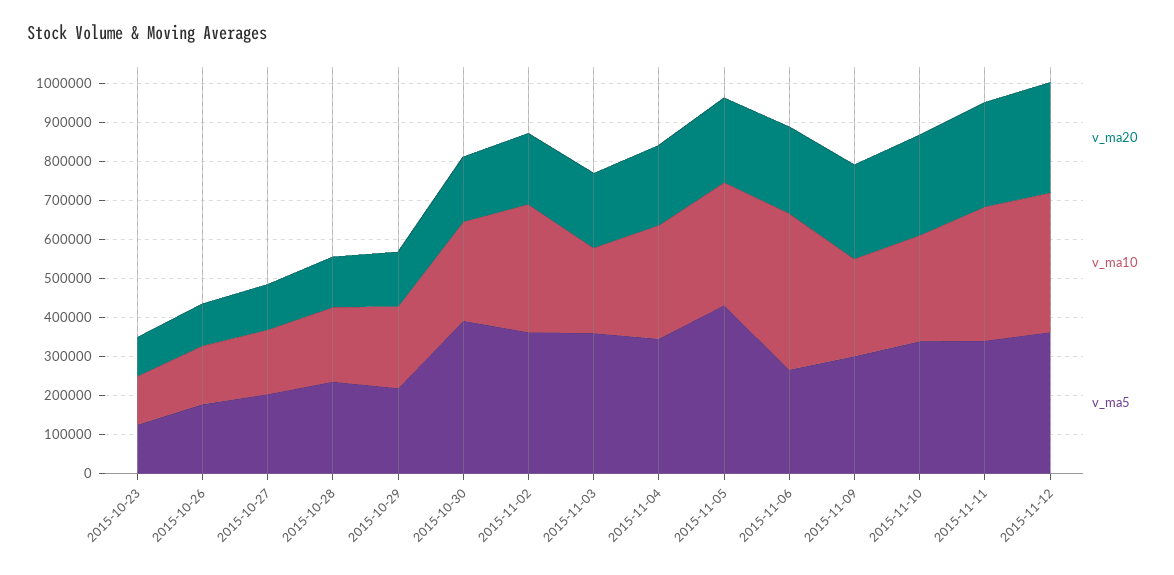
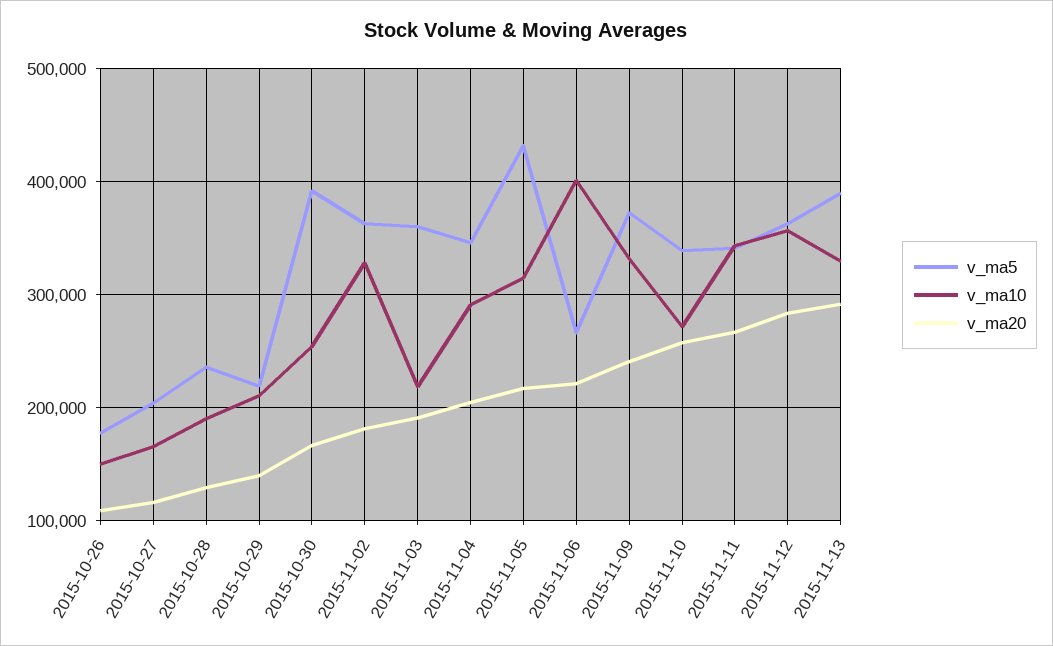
v_ma20, 2015-10-23: 100000 -> none
v_ma10, 2015-10-23: 125000 -> none
v_ma5, 2015-10-23: 125000 -> none
v_ma10, 2015-11-09: 250000 -> 330000
v_ma5, 2015-11-09: 300000 -> 370000
v_ma5, 2015-11-13: none -> 390000
v_ma10, 2015-11-13: none -> 330000
v_ma20, 2015-11-13: none -> 290000

